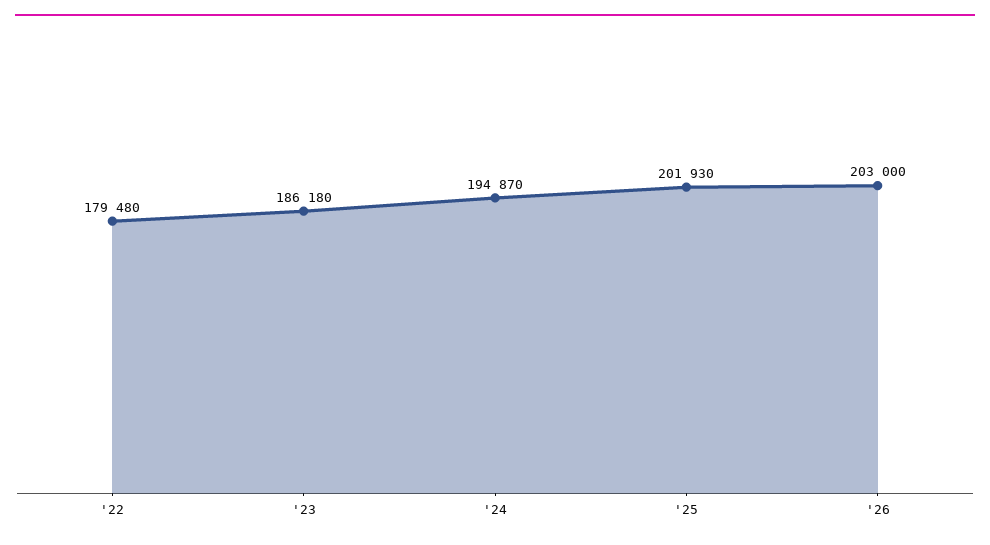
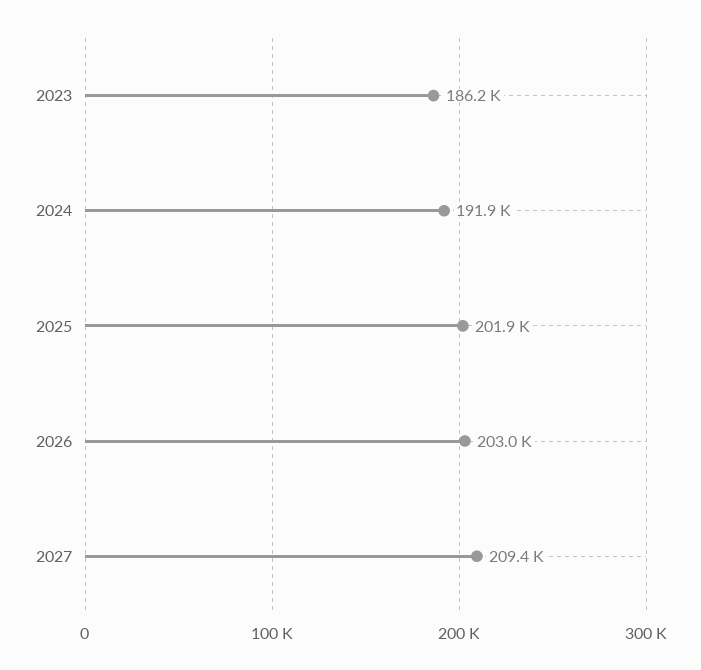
'22: 179480 -> none
'24: 194870 -> 191900
2027: none -> 209400

